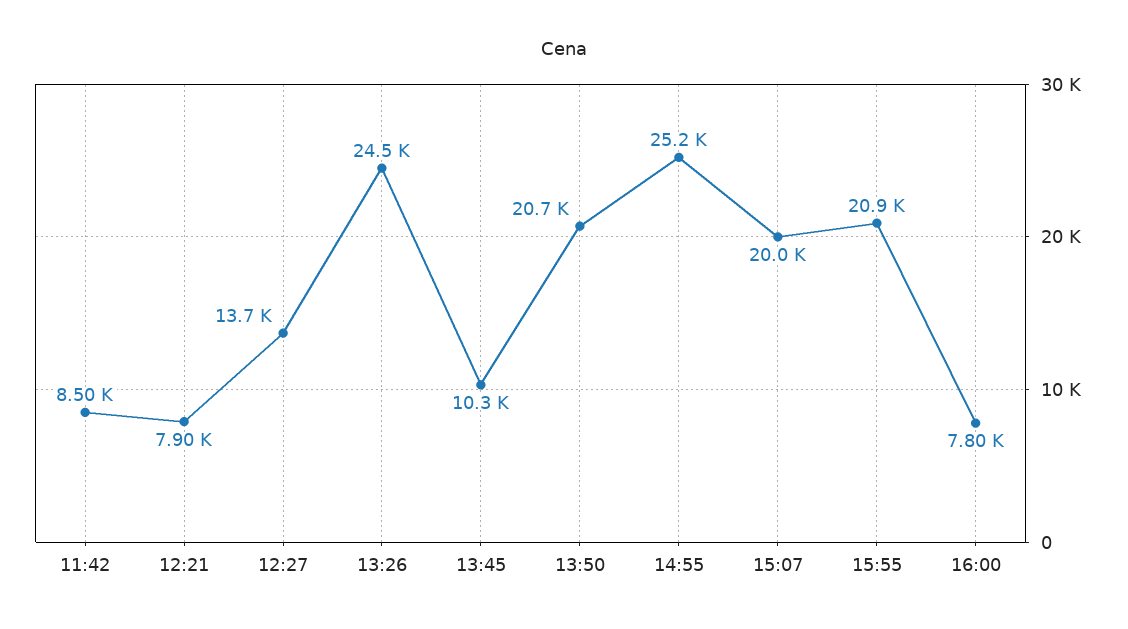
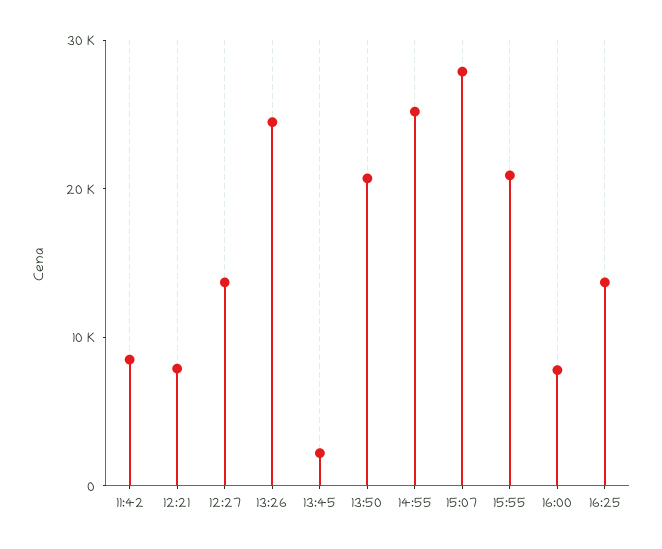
13:45: 10300 -> 2000
15:07: 20000 -> 28000
16:25: none -> 14000

